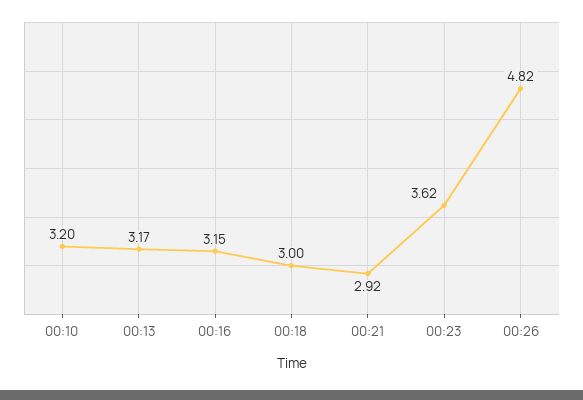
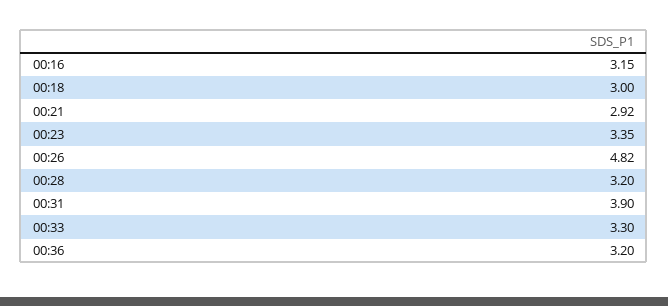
00:10: 3.2 -> none
00:13: 3.17 -> none
00:23: 3.62 -> 3.35
00:28: none -> 3.2
00:31: none -> 3.9
00:33: none -> 3.3
00:36: none -> 3.2

